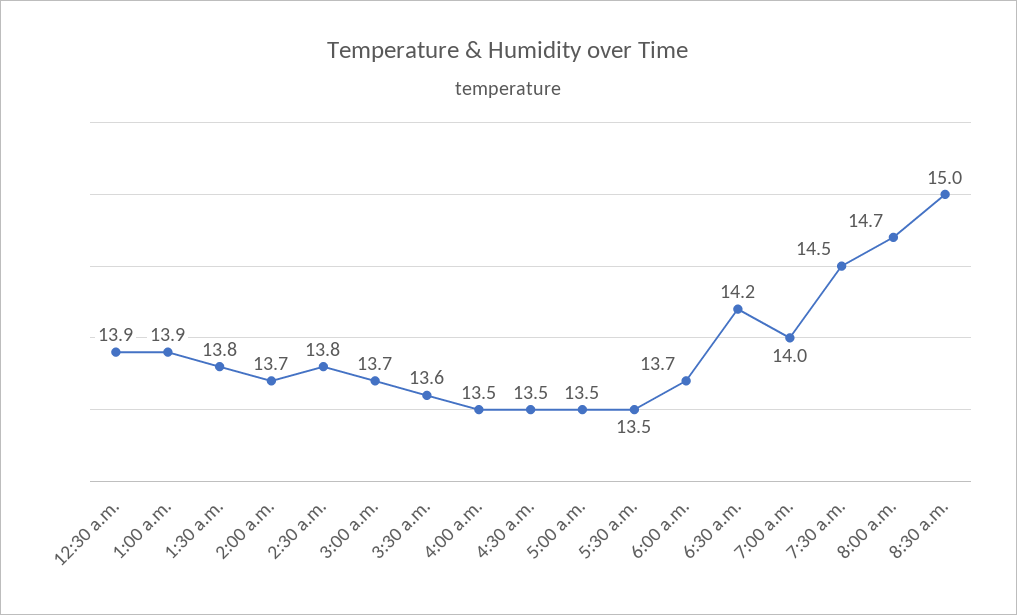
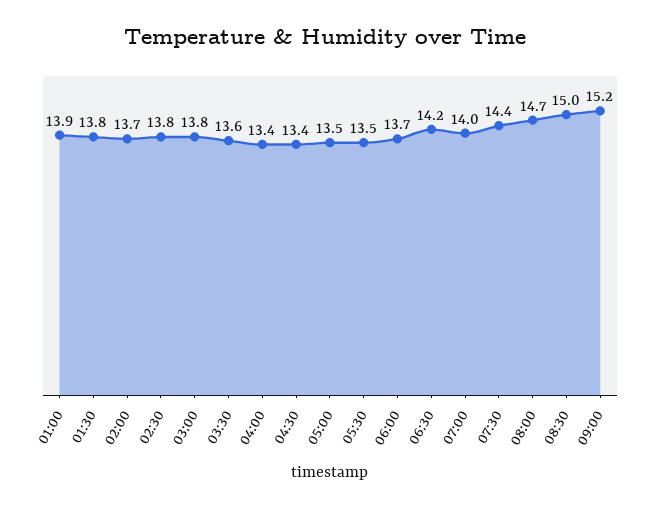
12:30 a.m.: 13.9 -> none
3:00 a.m.: 13.7 -> 13.8
4:00 a.m.: 13.5 -> 13.4
4:30 a.m.: 13.5 -> 13.4
7:30 a.m.: 14.5 -> 14.4
09:00: none -> 15.2

